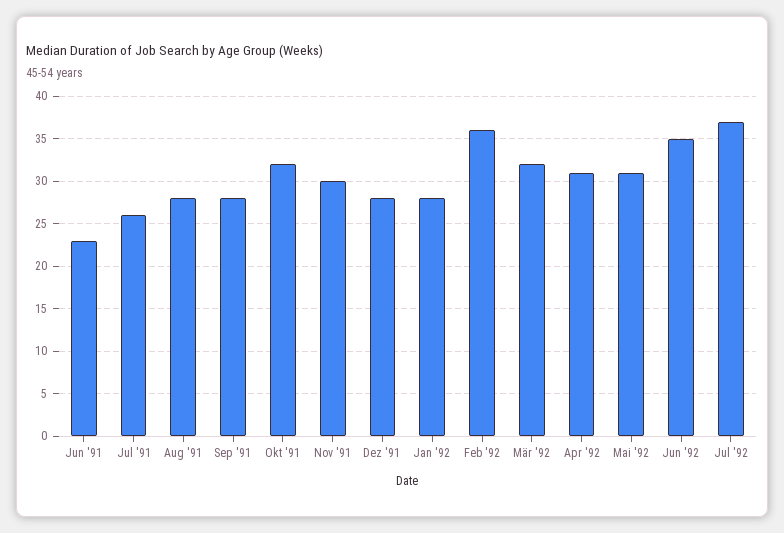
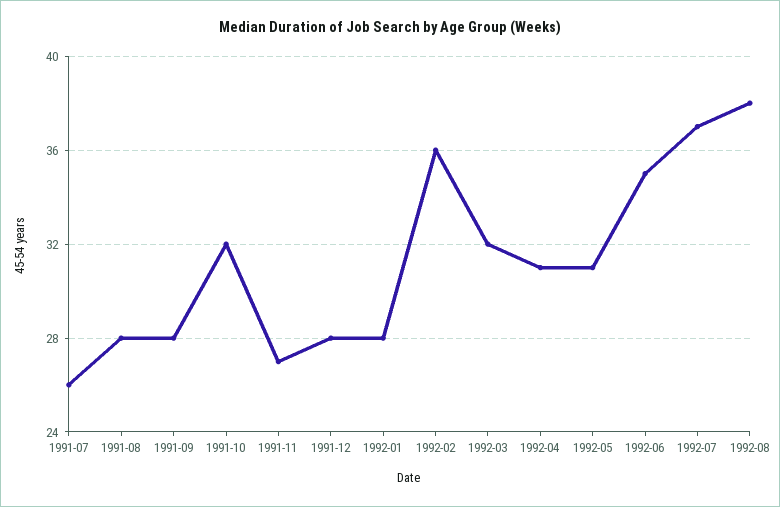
Jun '91: 23 -> none
Nov '91: 30 -> 27
1992-08: none -> 38

